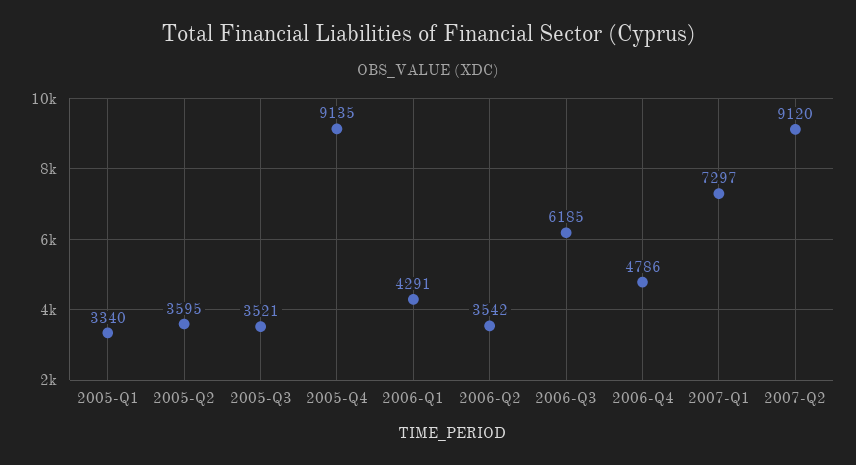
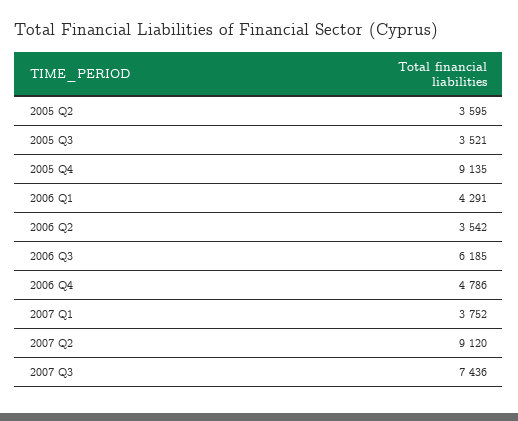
2005-Q1: 3340 -> none
2007-Q1: 7297 -> 3752
2007 Q3: none -> 7436

